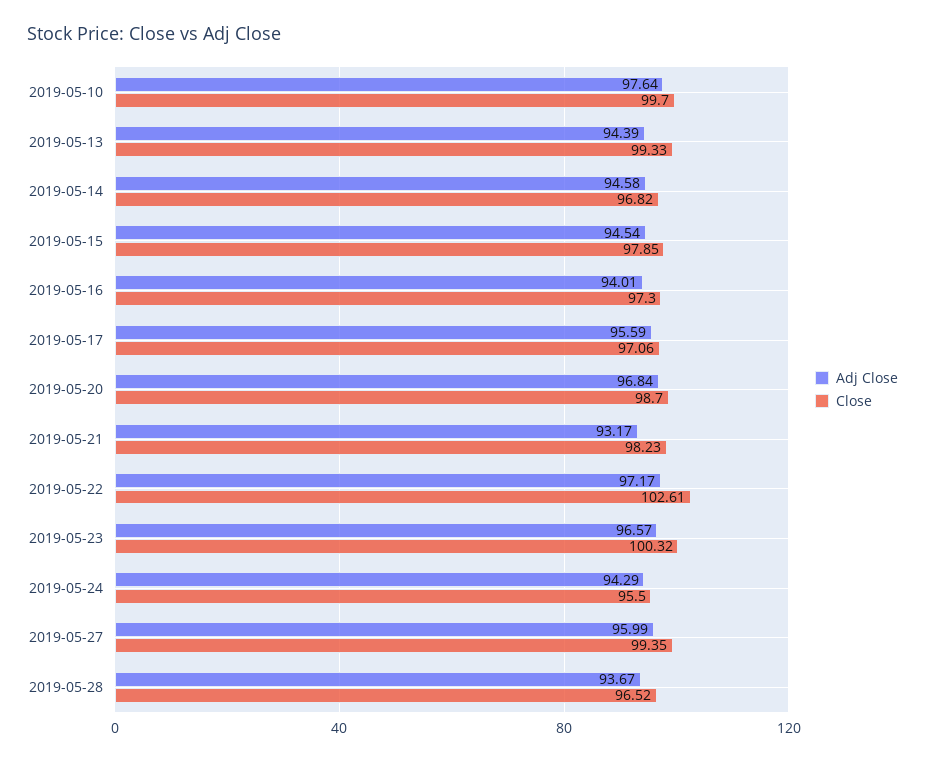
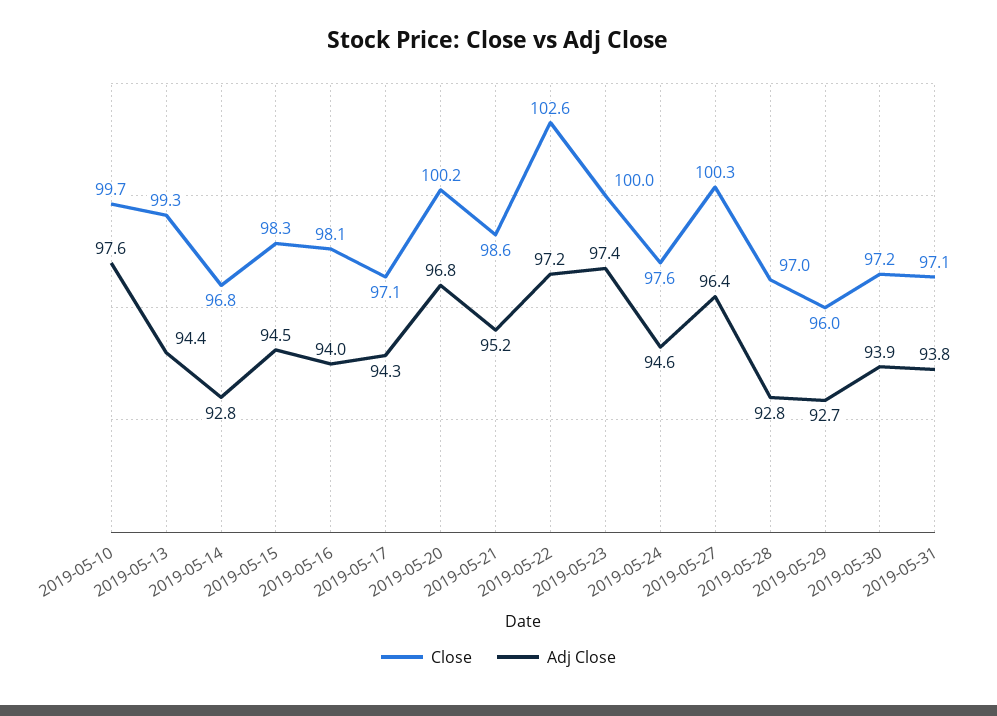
Adj Close, 2019-05-14: 94.58 -> 92.8
Close, 2019-05-15: 97.85 -> 98.3
Close, 2019-05-16: 97.3 -> 98.1
Adj Close, 2019-05-17: 95.59 -> 94.3
Close, 2019-05-20: 98.7 -> 100.2
Adj Close, 2019-05-21: 93.17 -> 95.2
Close, 2019-05-21: 98.23 -> 98.6
Adj Close, 2019-05-23: 96.57 -> 97.4
Close, 2019-05-23: 100.32 -> 100
Adj Close, 2019-05-24: 94.29 -> 94.6
Close, 2019-05-24: 95.5 -> 97.6
Adj Close, 2019-05-27: 95.99 -> 96.4
Close, 2019-05-27: 99.35 -> 100.3
Adj Close, 2019-05-28: 93.67 -> 92.8
Close, 2019-05-28: 96.52 -> 97
Close, 2019-05-29: none -> 96
Adj Close, 2019-05-29: none -> 92.7
Close, 2019-05-30: none -> 97.2
Adj Close, 2019-05-30: none -> 93.9
Close, 2019-05-31: none -> 97.1
Adj Close, 2019-05-31: none -> 93.8

